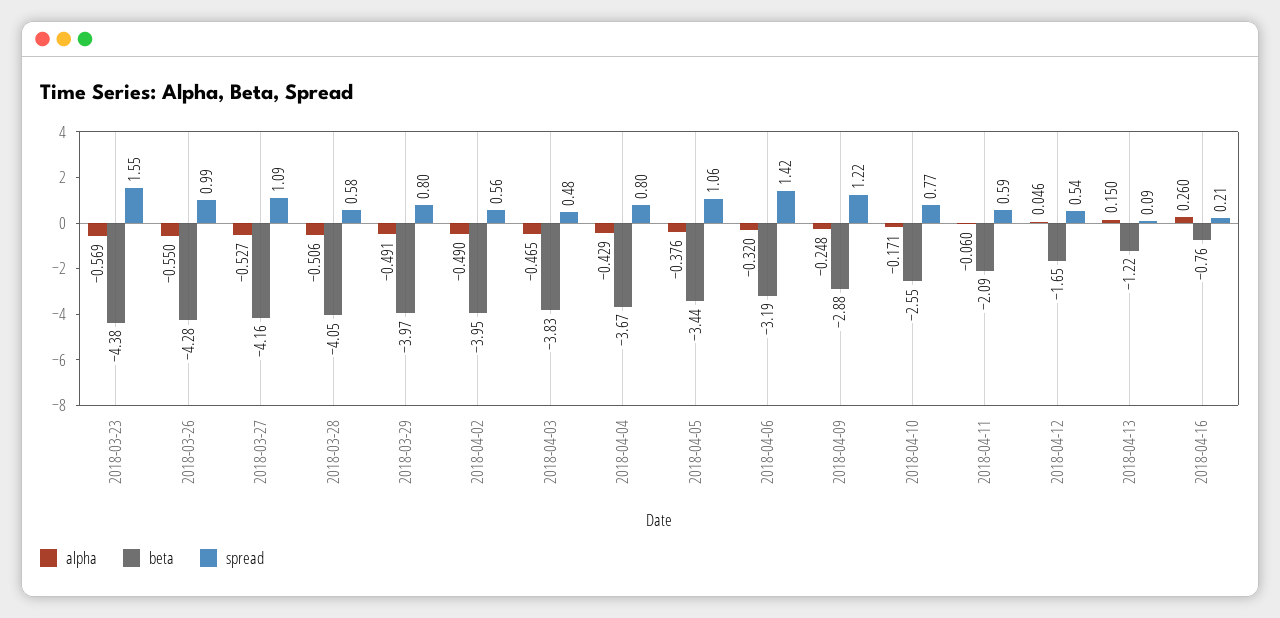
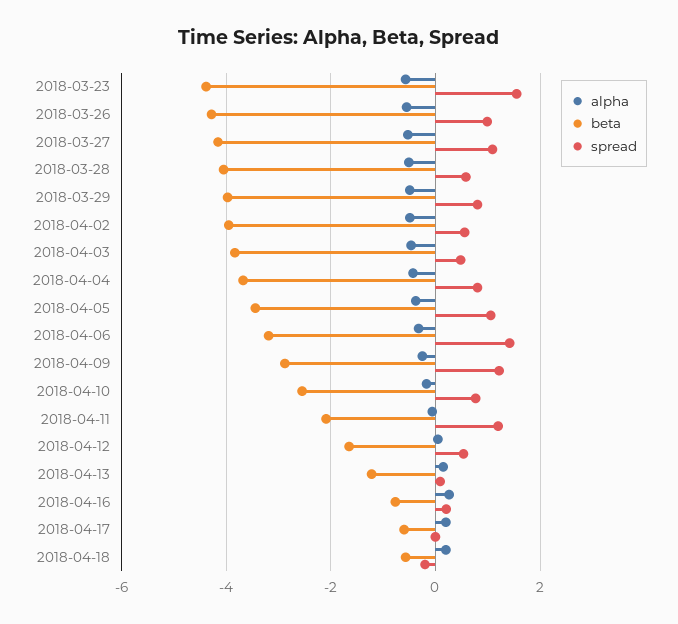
spread, 2018-04-11: 0.59 -> 1.2
alpha, 2018-04-17: none -> 0.2
beta, 2018-04-17: none -> -0.6
spread, 2018-04-17: none -> 0
alpha, 2018-04-18: none -> 0.2
beta, 2018-04-18: none -> -0.6
spread, 2018-04-18: none -> -0.2

